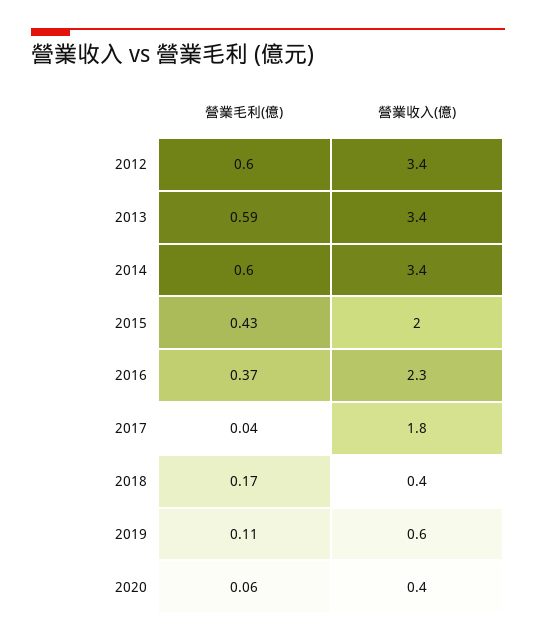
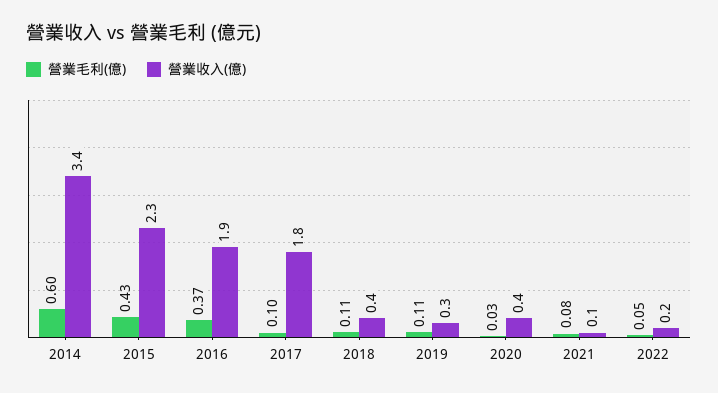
營業毛利(億), 2012: 0.6 -> none
營業收入(億), 2012: 3.4 -> none
營業毛利(億), 2013: 0.59 -> none
營業收入(億), 2013: 3.4 -> none
營業收入(億), 2015: 2 -> 2.3
營業收入(億), 2016: 2.3 -> 1.9
營業毛利(億), 2017: 0.04 -> 0.1
營業毛利(億), 2018: 0.17 -> 0.11
營業收入(億), 2019: 0.6 -> 0.3
營業毛利(億), 2020: 0.06 -> 0.03
營業毛利(億), 2021: none -> 0.08
營業收入(億), 2021: none -> 0.1
營業毛利(億), 2022: none -> 0.05
營業收入(億), 2022: none -> 0.2

